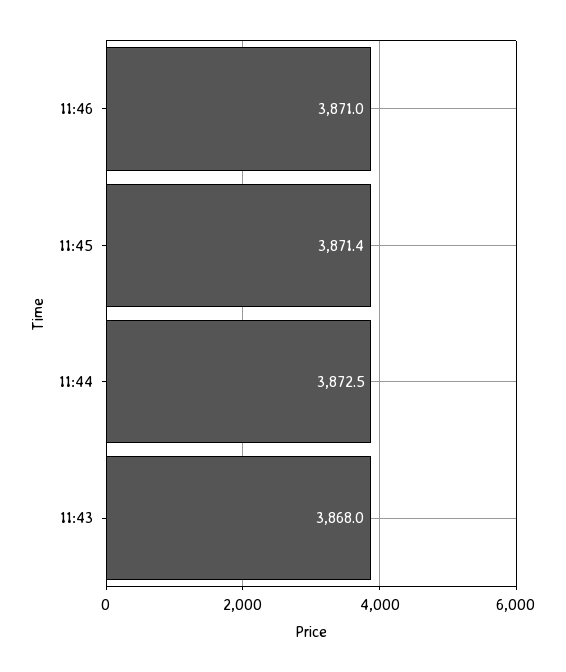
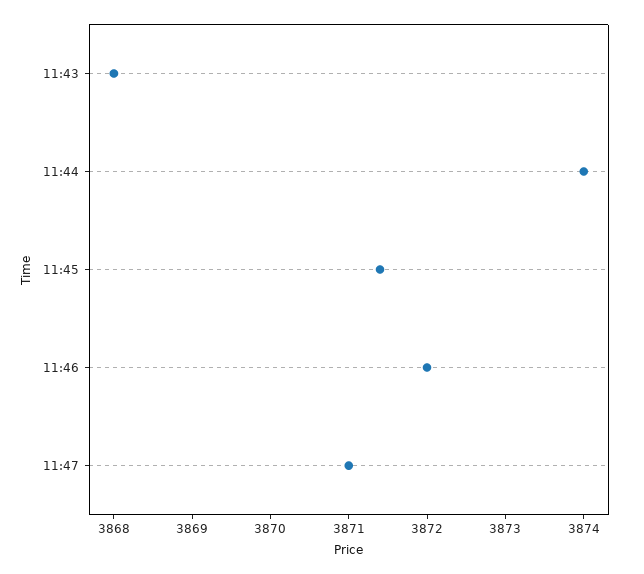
11:46: 3871 -> 3872
11:44: 3872.5 -> 3874
11:47: none -> 3871

